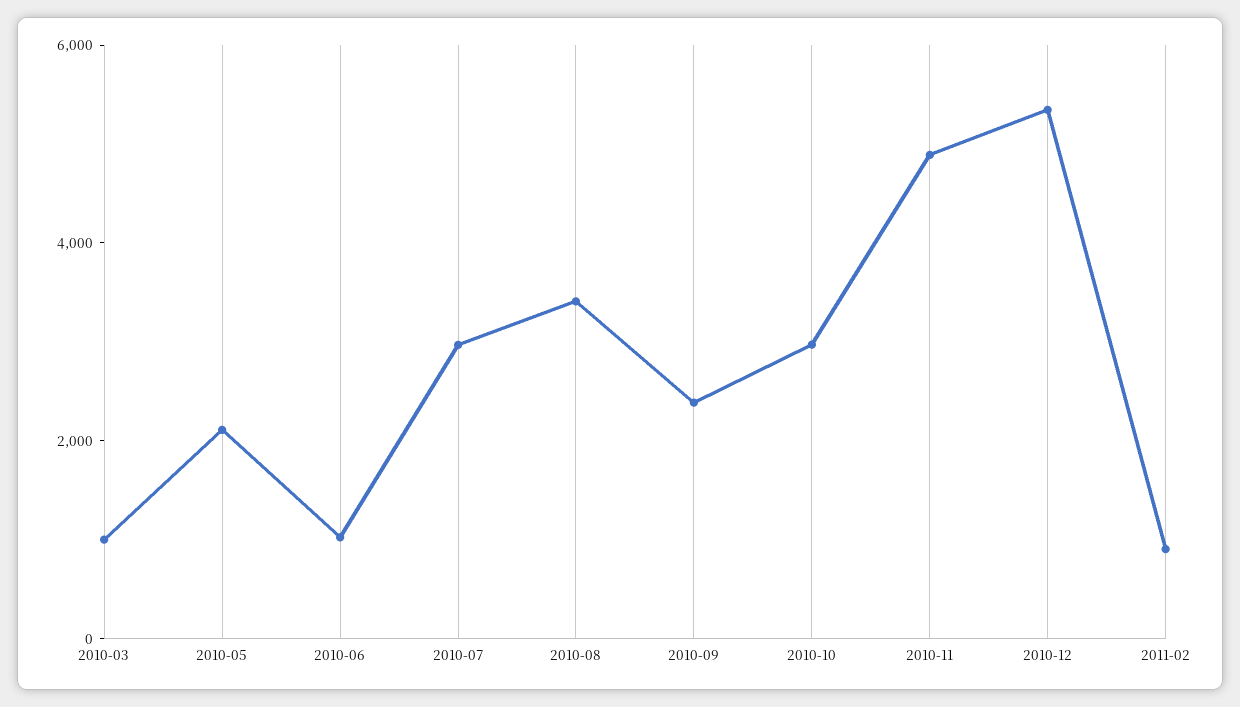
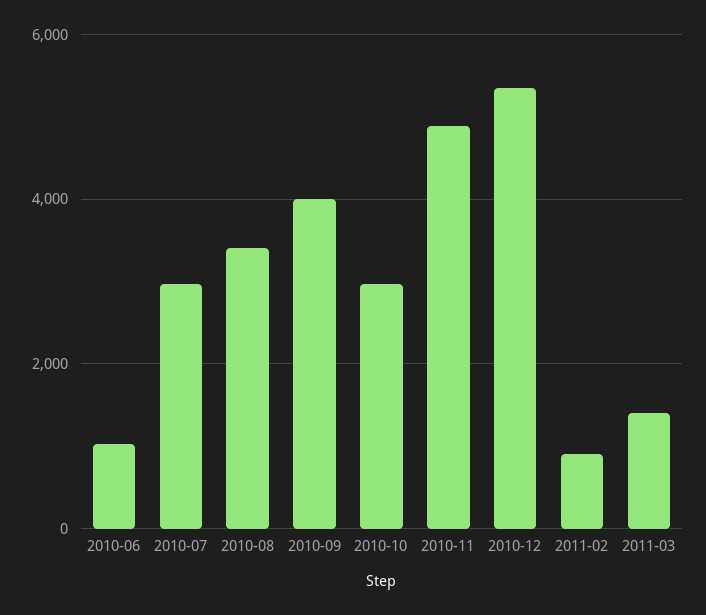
2010-03: 1000 -> none
2010-05: 2000 -> none
2010-09: 2500 -> 4000
2011-03: none -> 1400

